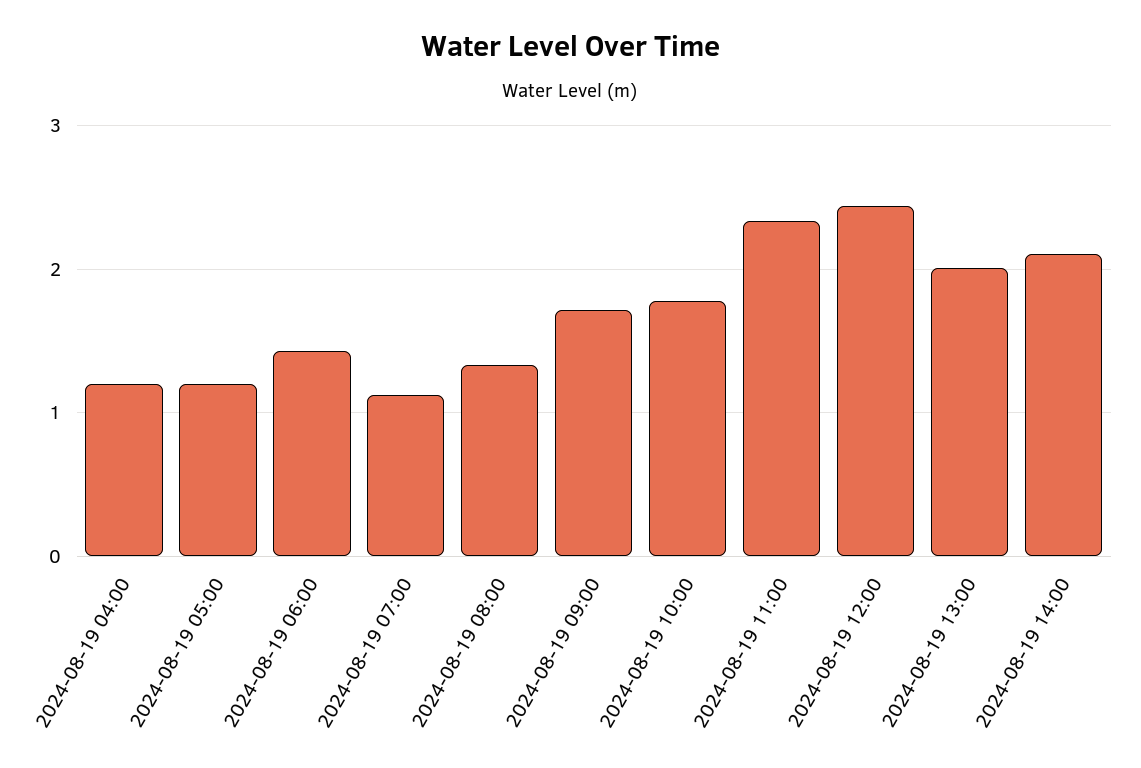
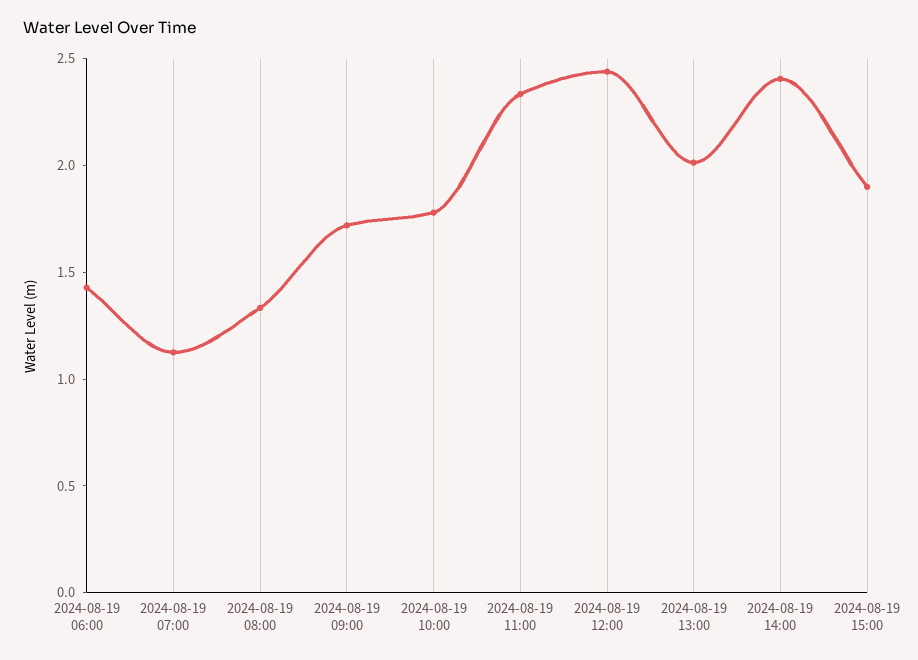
2024-08-19 04:00: 1.2 -> none
2024-08-19 05:00: 1.2 -> none
2024-08-19 14:00: 2.1 -> 2.4
2024-08-19 15:00: none -> 1.9

